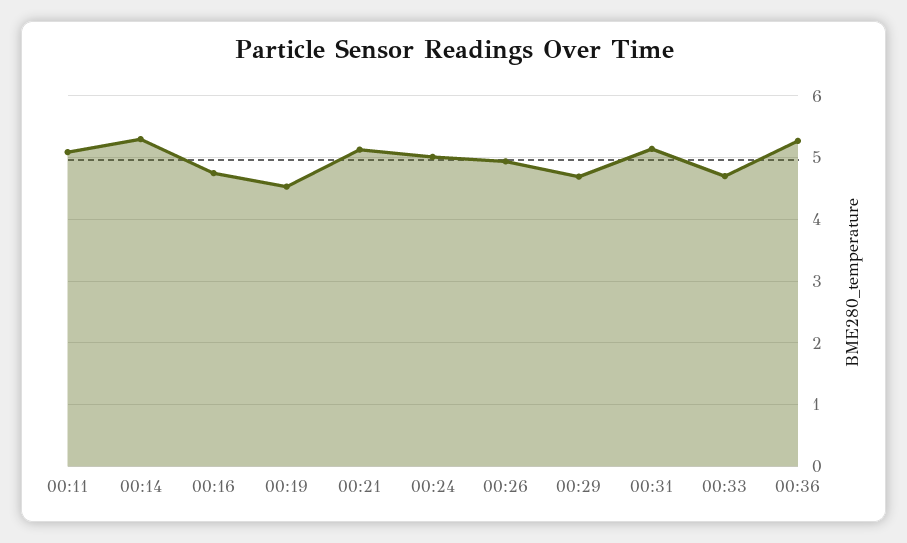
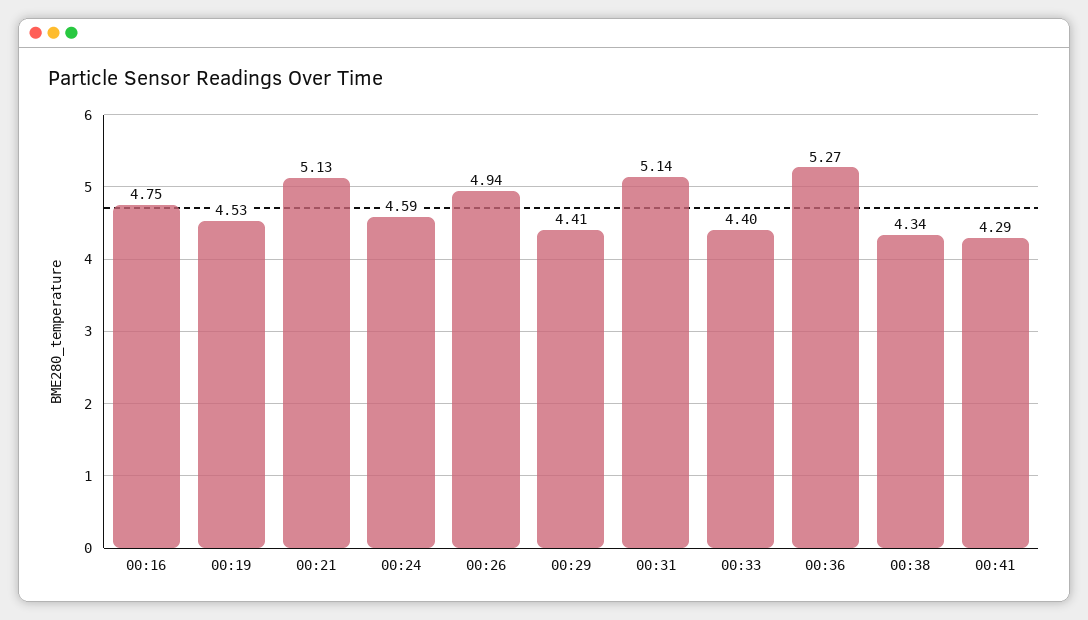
00:11: 5.1 -> none
00:14: 5.3 -> none
00:24: 5 -> 4.59
00:29: 4.7 -> 4.41
00:33: 4.7 -> 4.4
00:38: none -> 4.34
00:41: none -> 4.29

